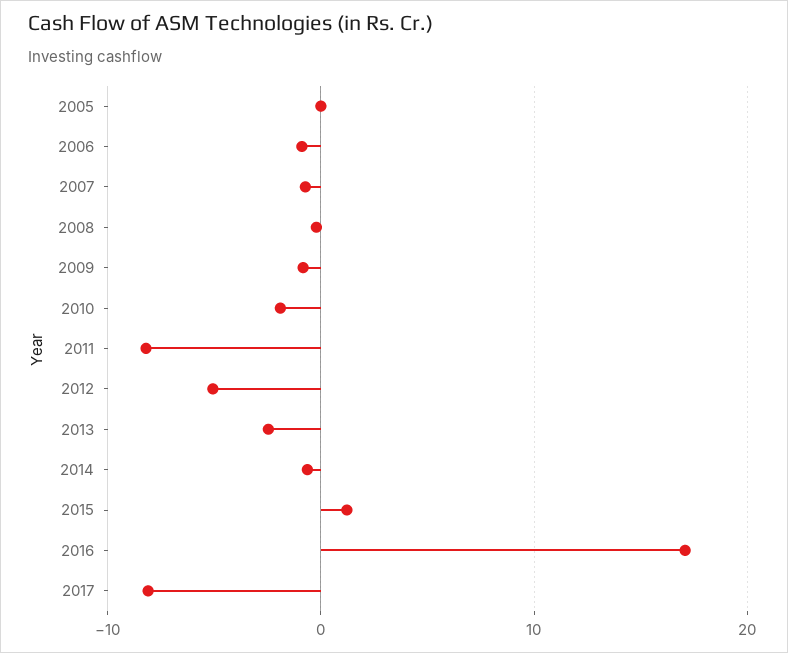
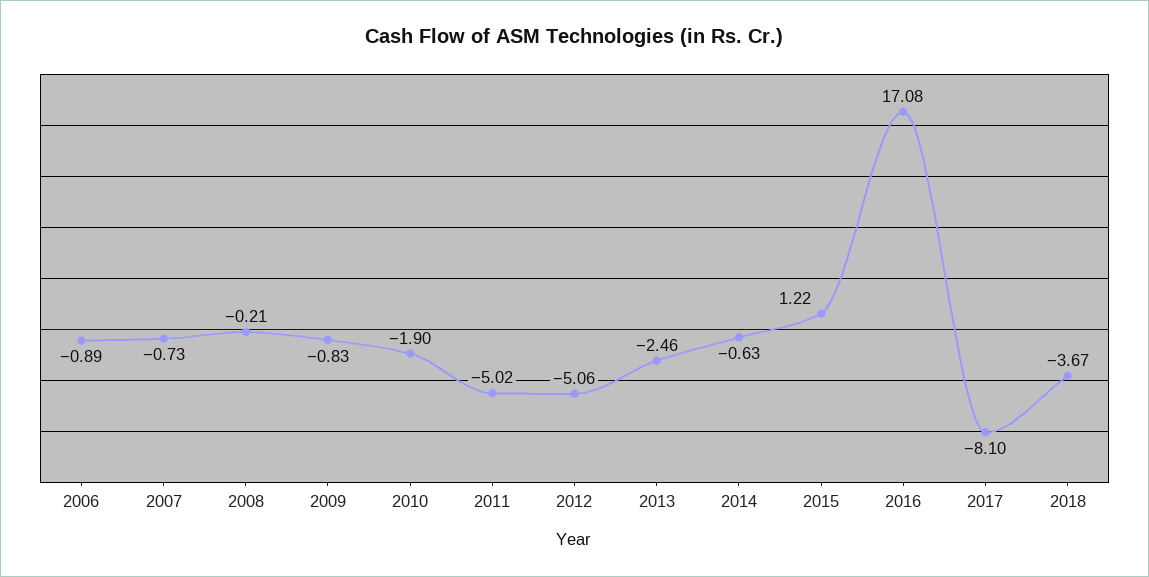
2005: 0 -> none
2011: -8 -> -5.02
2018: none -> -3.67

